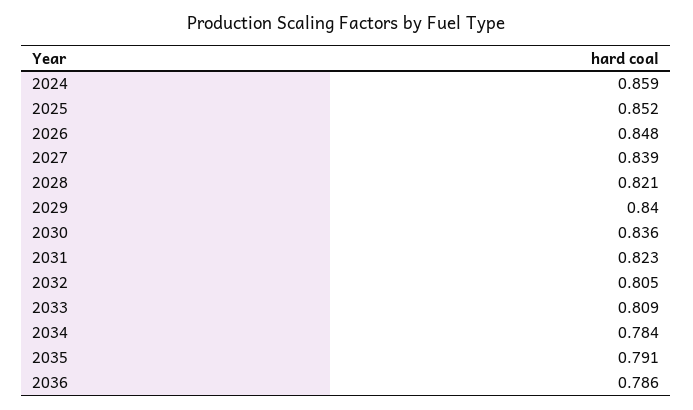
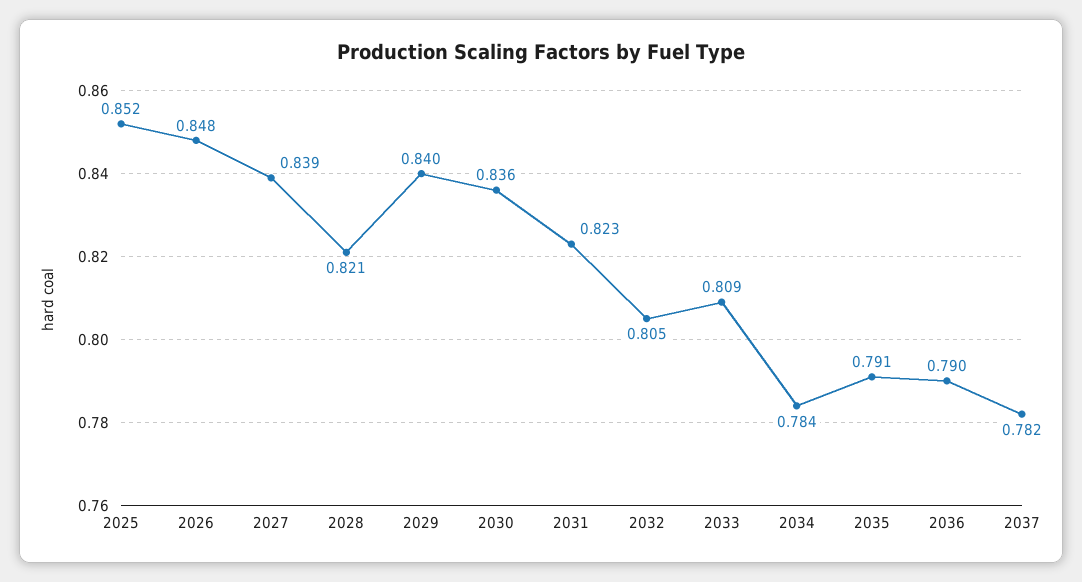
2024: 0.859 -> none
2036: 0.786 -> 0.79
2037: none -> 0.782

